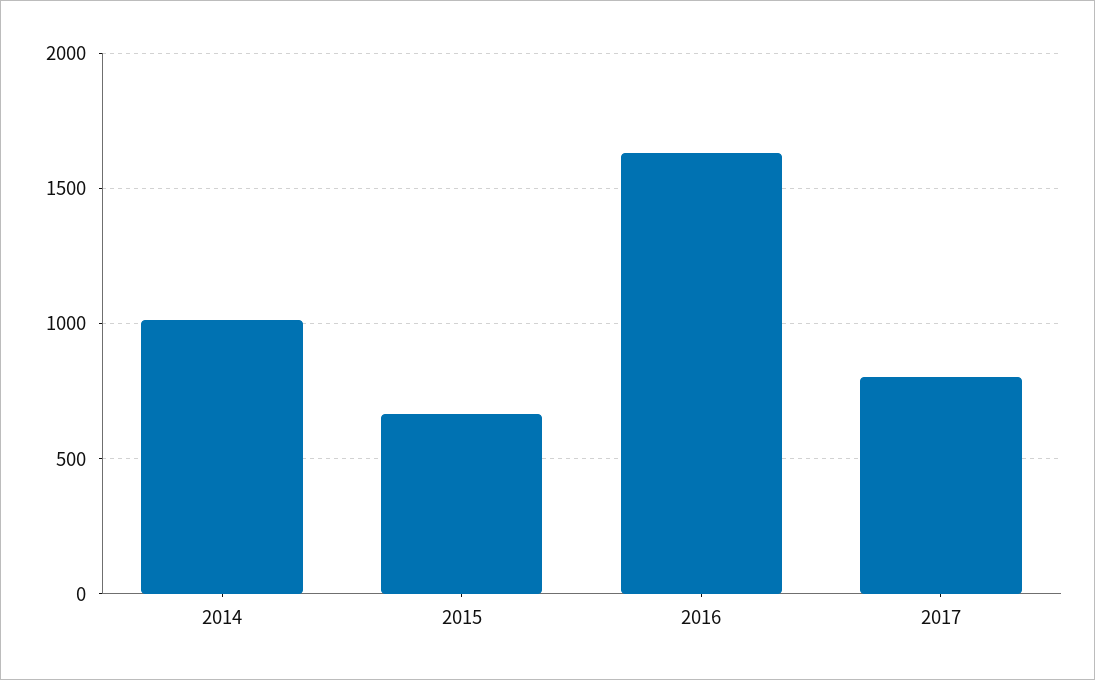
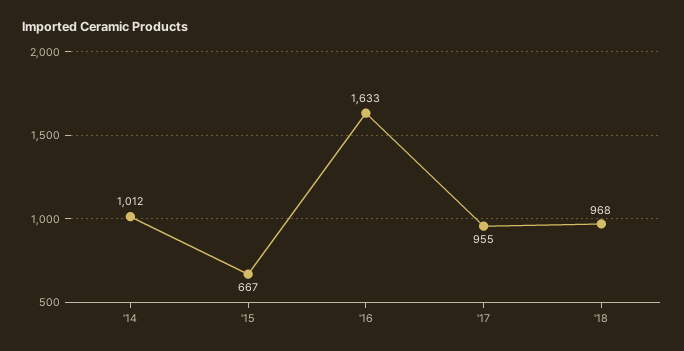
2017: 800 -> 955
'18: none -> 968

